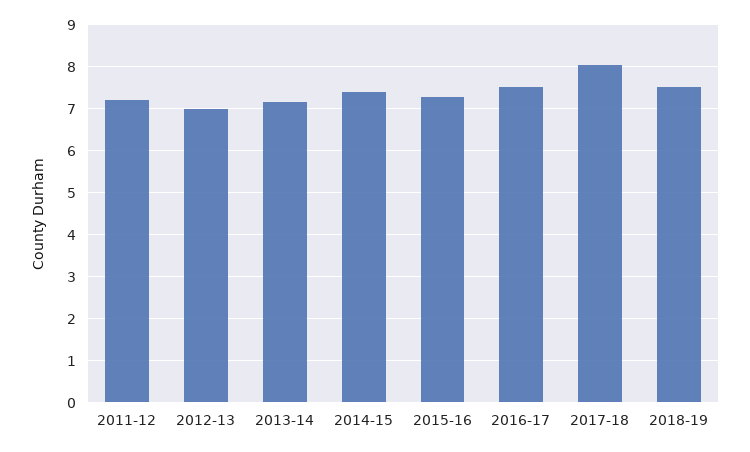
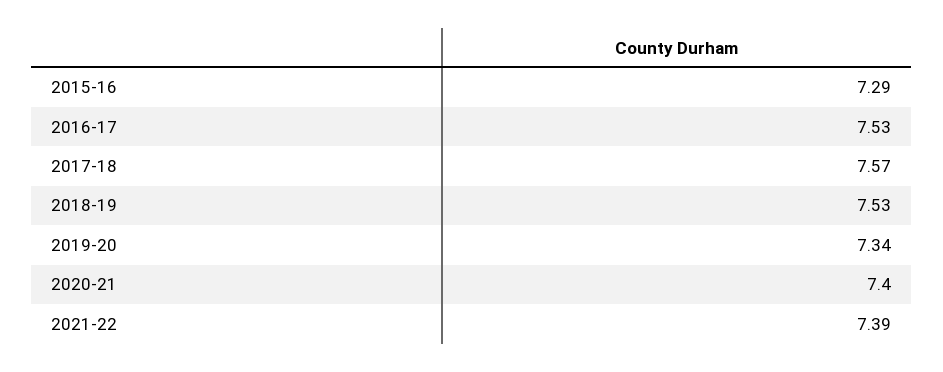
2011-12: 7.2 -> none
2012-13: 7 -> none
2013-14: 7.2 -> none
2014-15: 7.4 -> none
2017-18: 8 -> 7.57
2019-20: none -> 7.34
2020-21: none -> 7.4
2021-22: none -> 7.39

